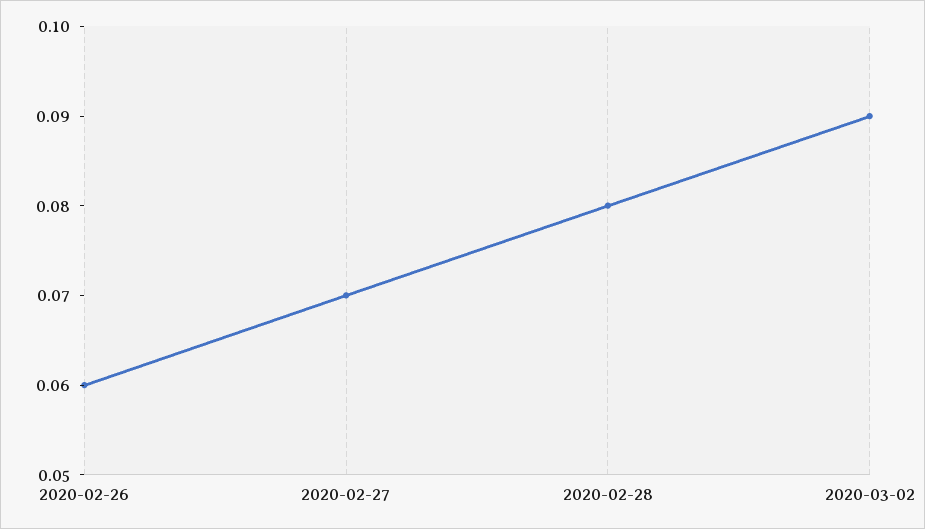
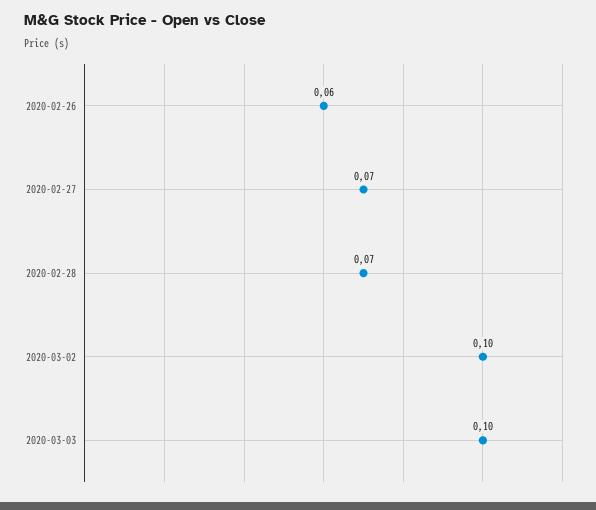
2020-02-28: 0.08 -> 0.07
2020-03-02: 0.09 -> 0.1
2020-03-03: none -> 0.1

